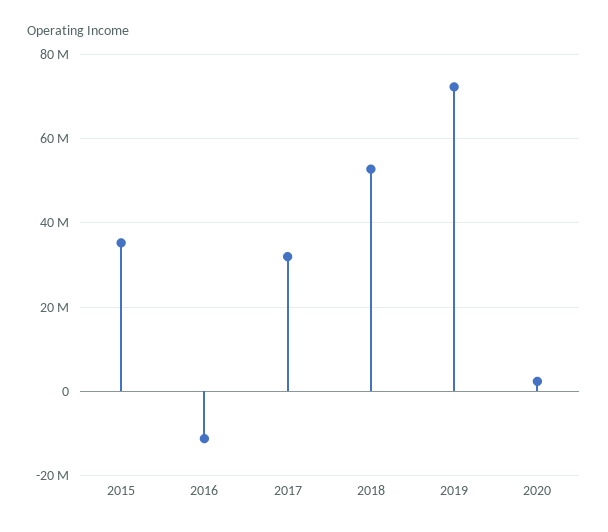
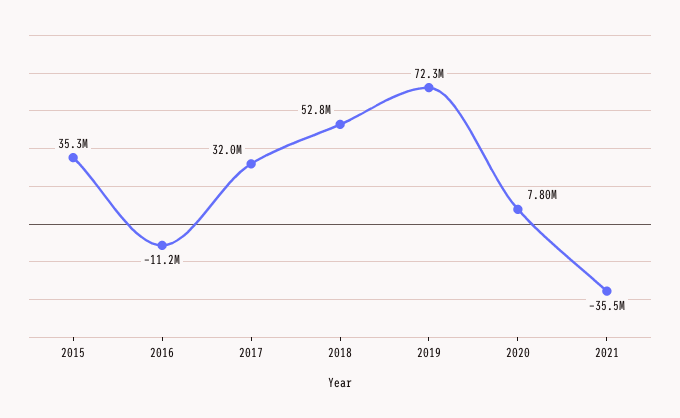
2020: 2000000 -> 7800000
2021: none -> -35500000

